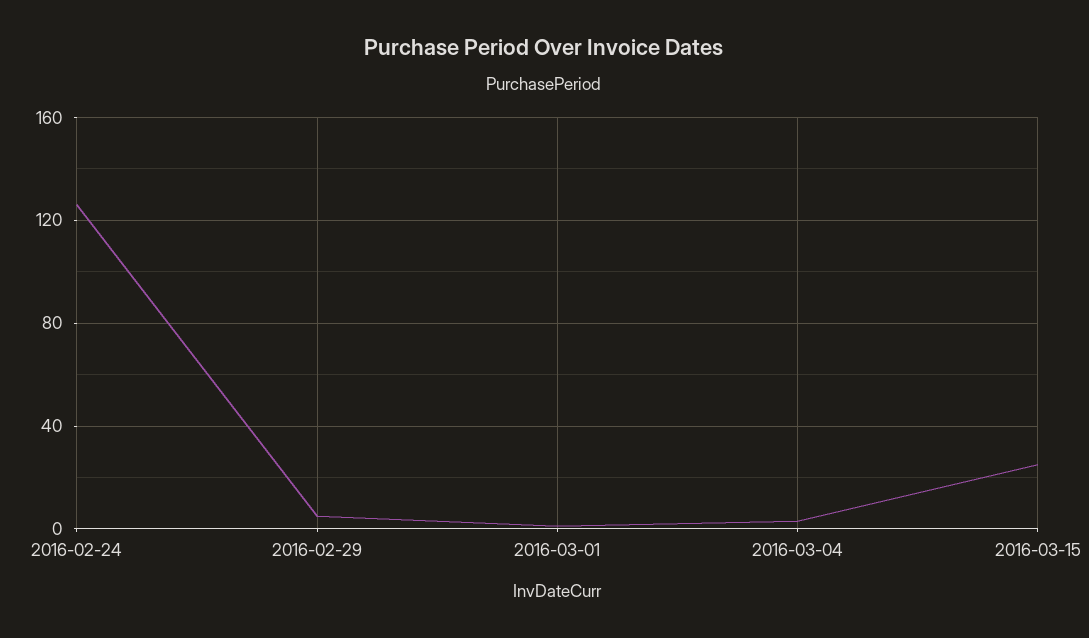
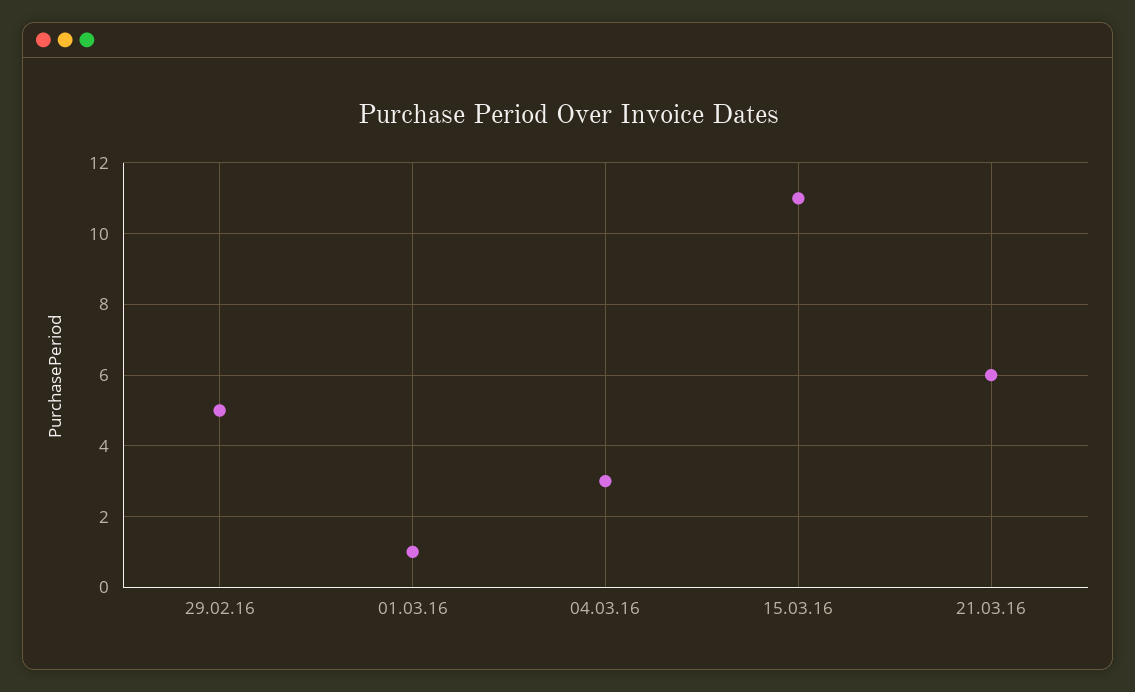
2016-02-24: 125 -> none
2016-03-15: 25 -> 11
21.03.16: none -> 6

